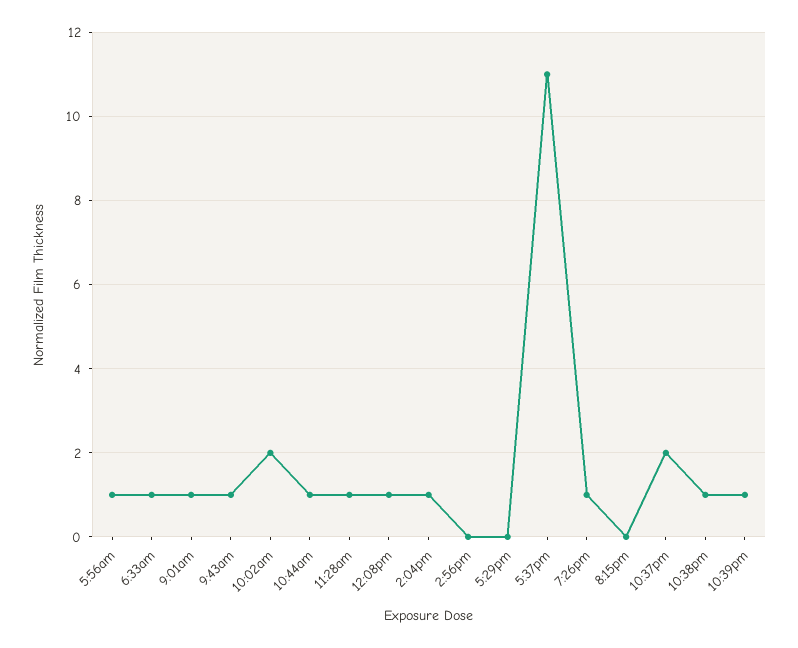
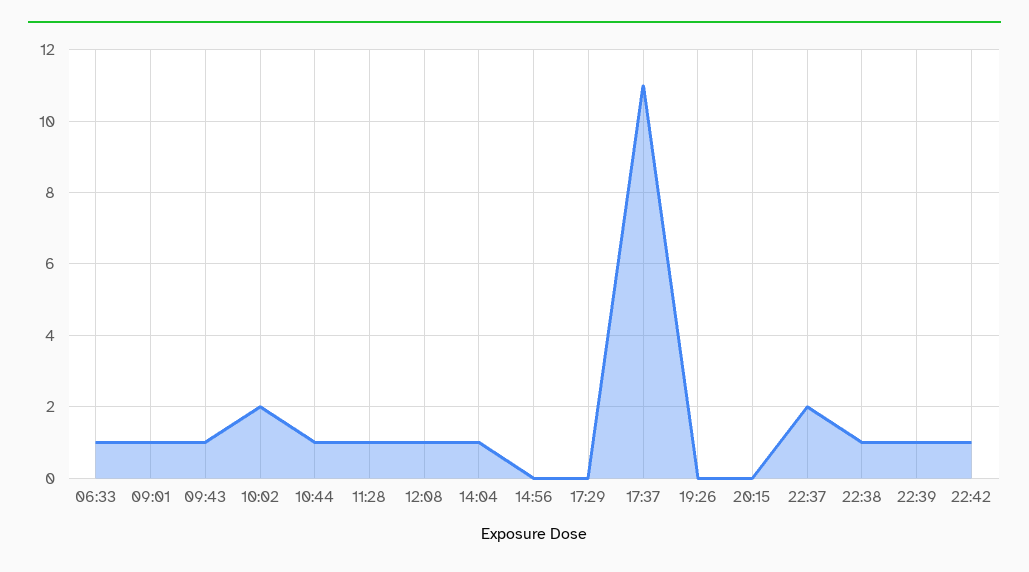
5:56am: 1 -> none
7:26pm: 1 -> 0
22:42: none -> 1

